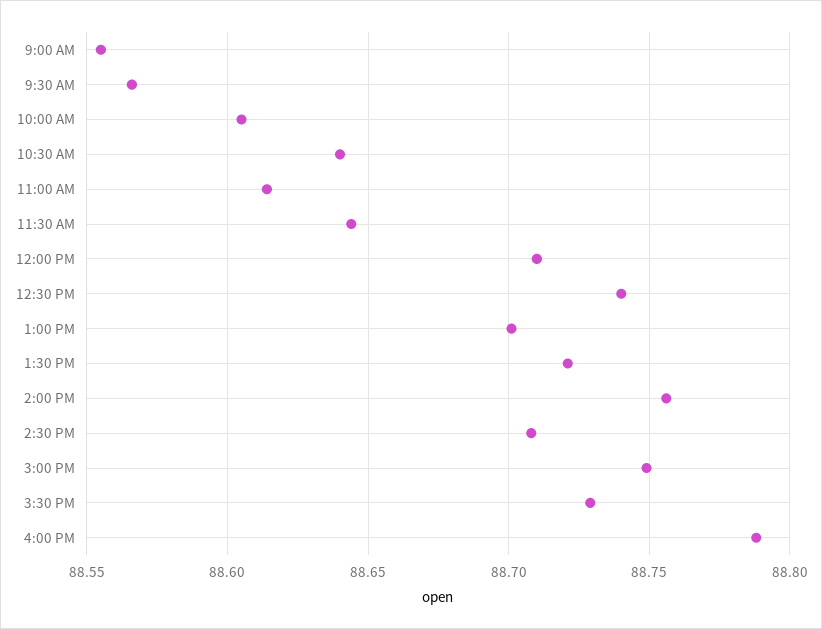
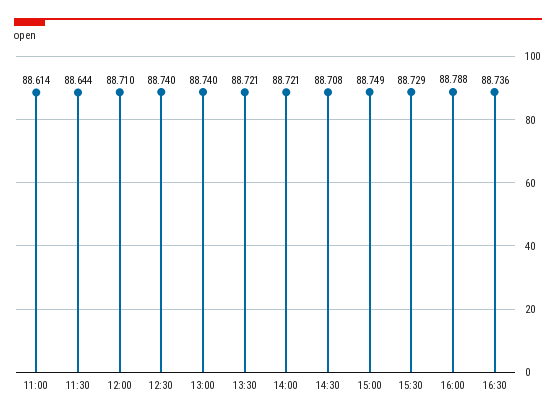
9:00 AM: 88.555 -> none
9:30 AM: 88.565 -> none
10:00 AM: 88.605 -> none
10:30 AM: 88.64 -> none
1:00 PM: 88.7 -> 88.74
2:00 PM: 88.755 -> 88.721
16:30: none -> 88.736

